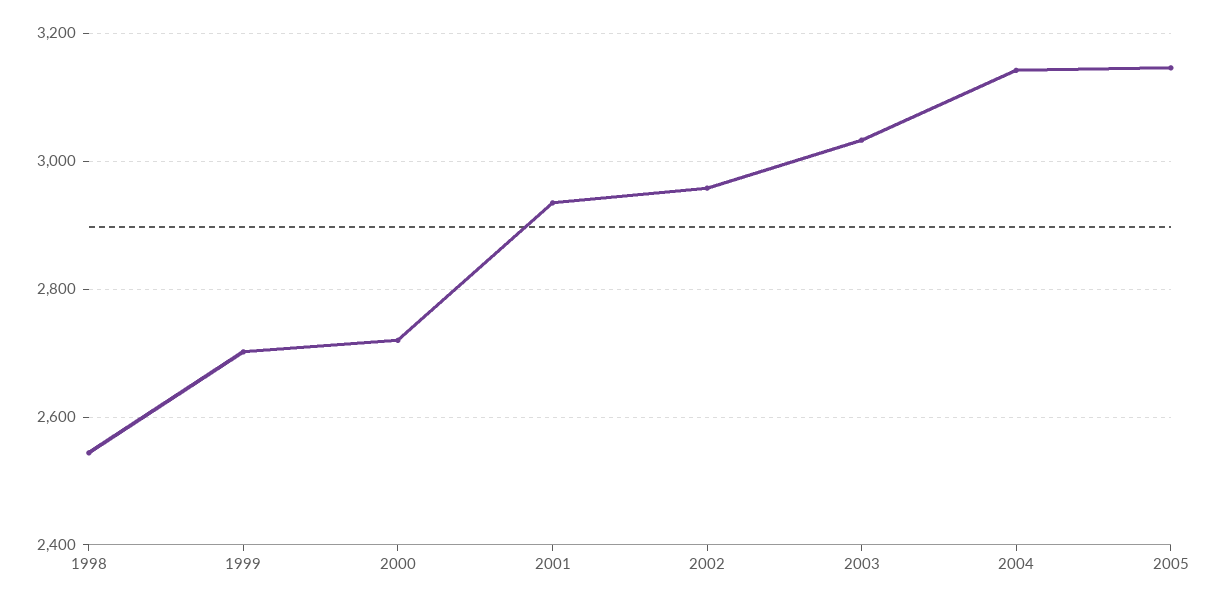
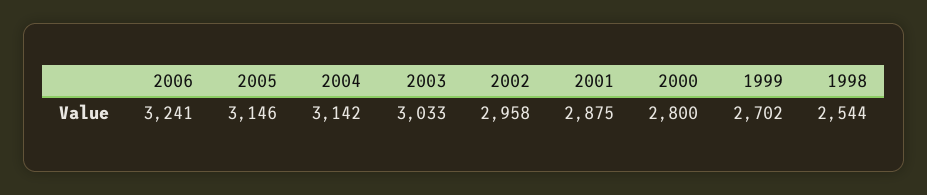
2000: 2720 -> 2800
2001: 2940 -> 2875
2006: none -> 3241

